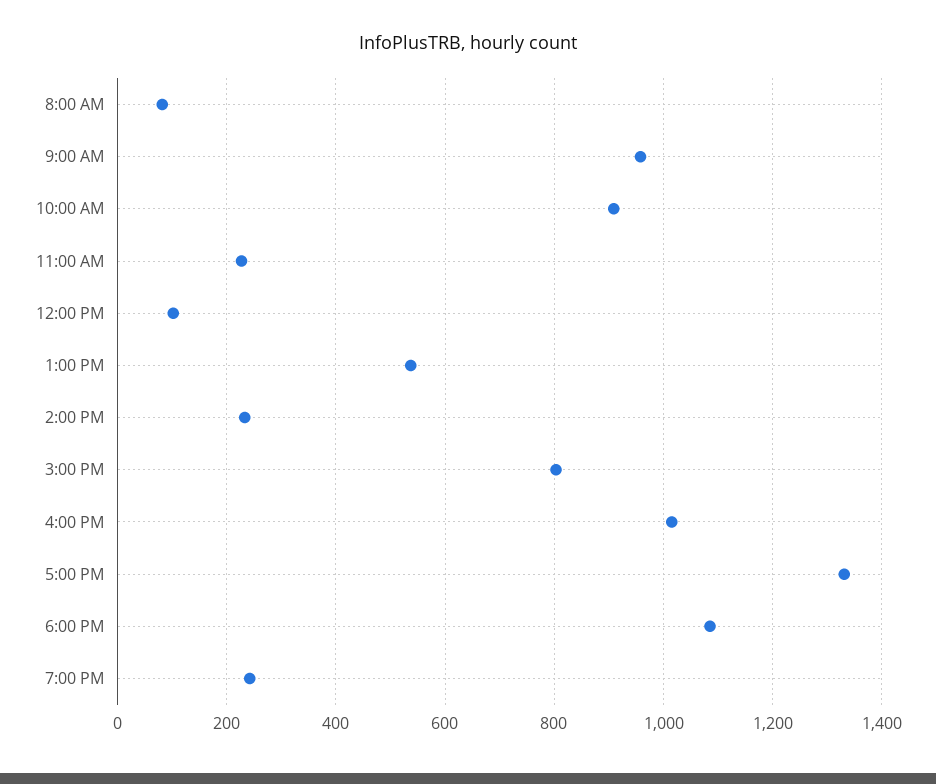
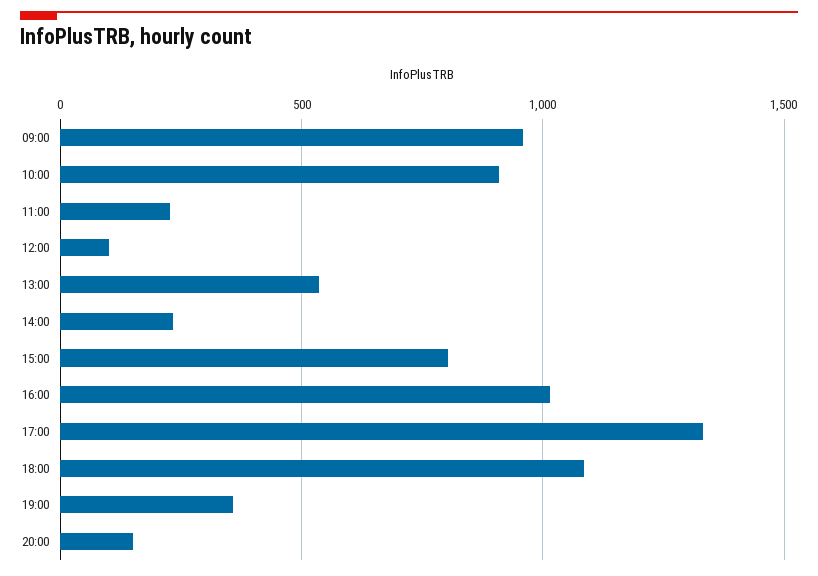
8:00 AM: 80 -> none
7:00 PM: 240 -> 350
20:00: none -> 150

